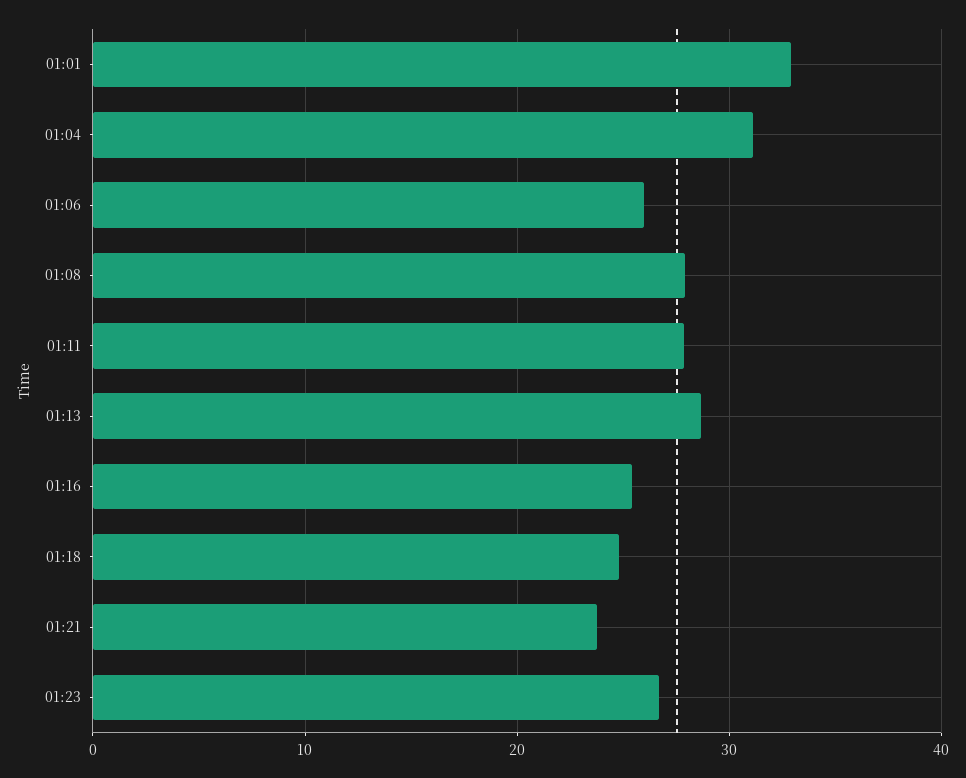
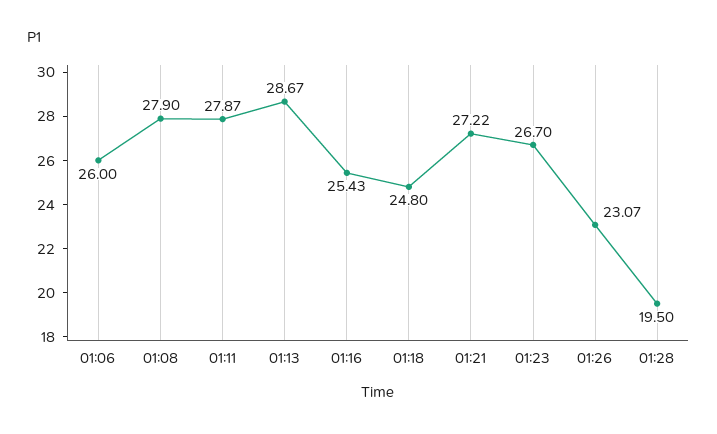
01:01: 33 -> none
01:04: 31 -> none
01:21: 24 -> 27.22
01:26: none -> 23.07
01:28: none -> 19.5

